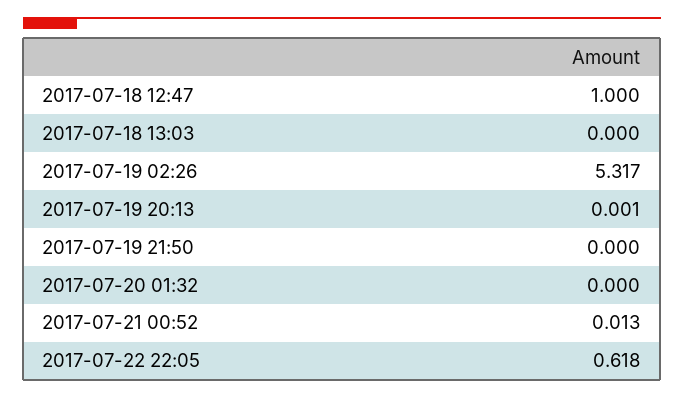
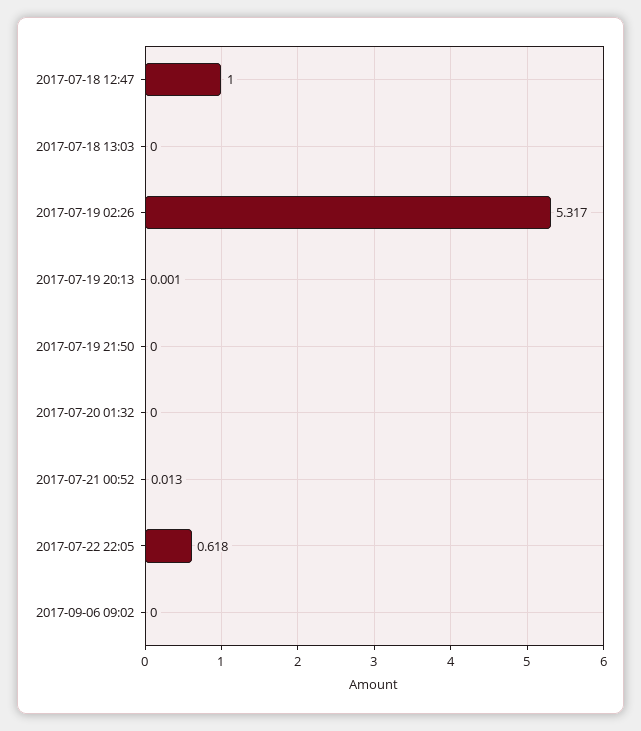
2017-09-06 09:02: none -> 0

